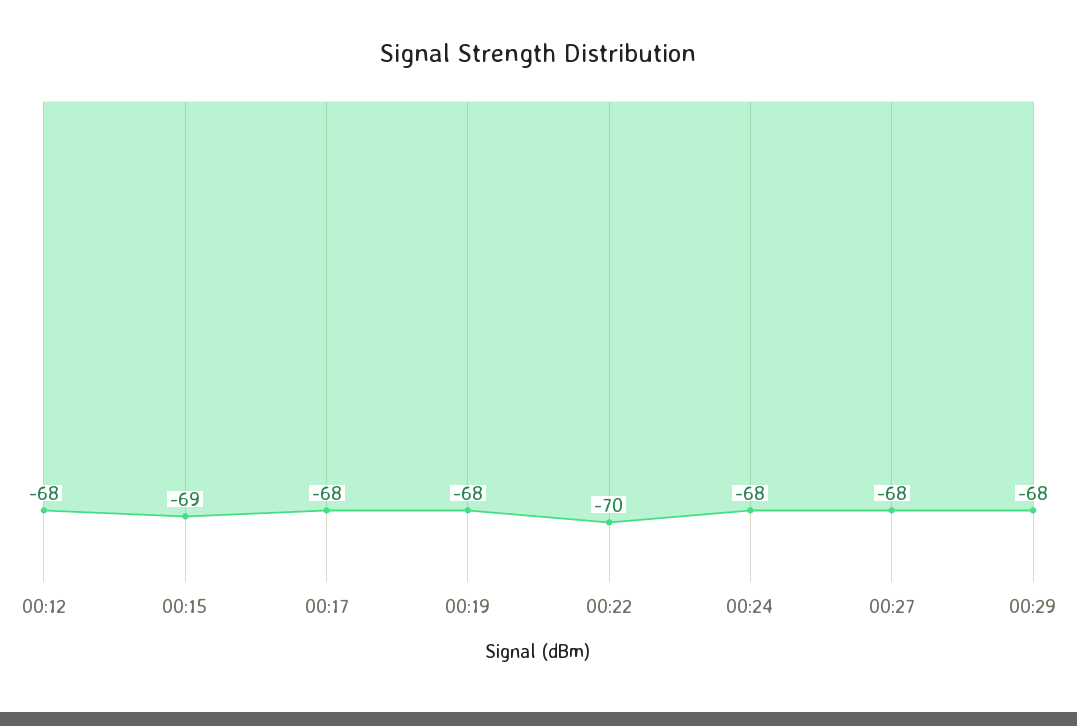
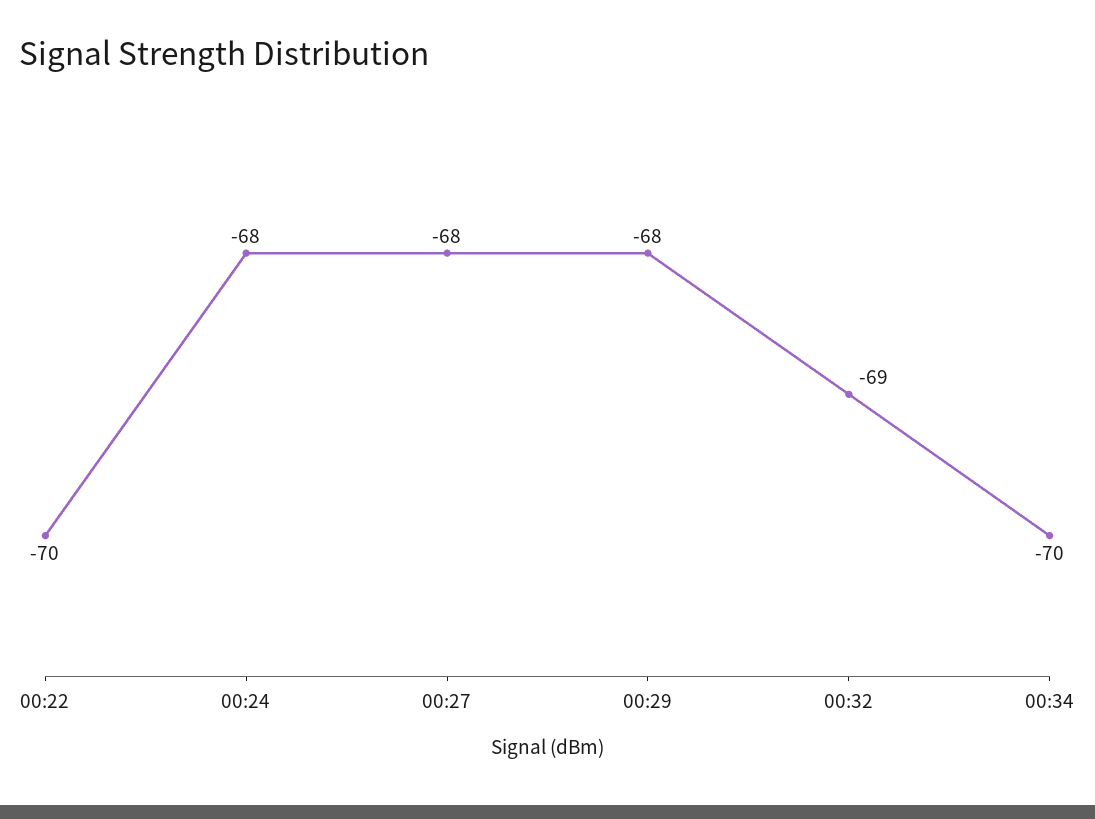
00:12: -68 -> none
00:15: -69 -> none
00:17: -68 -> none
00:19: -68 -> none
00:32: none -> -69
00:34: none -> -70

